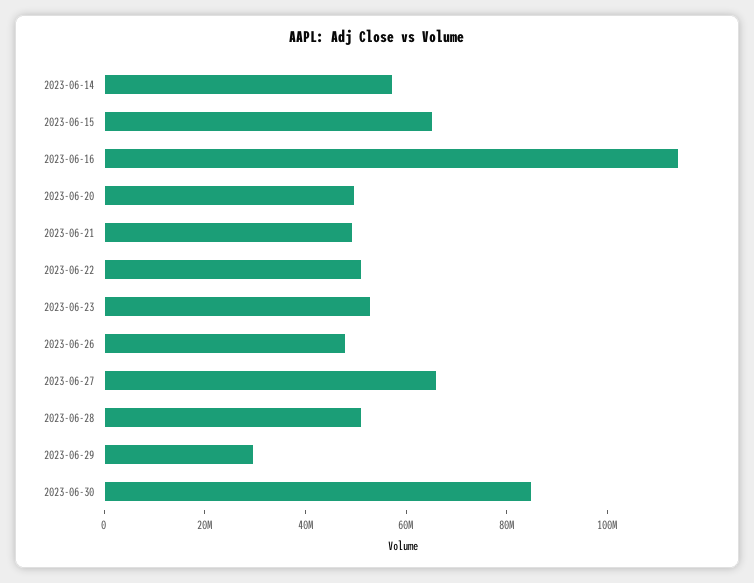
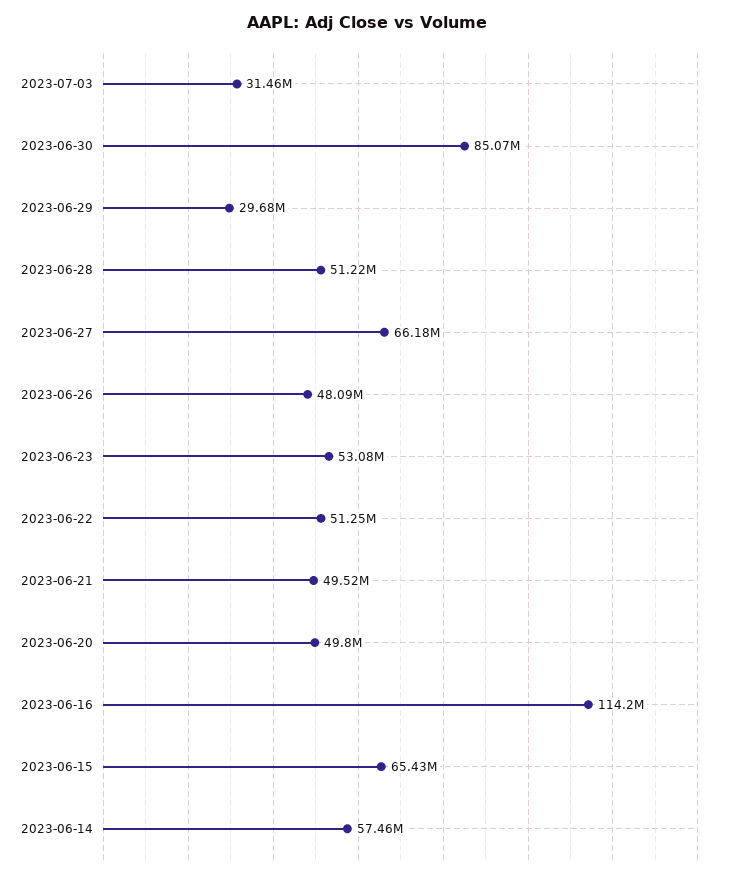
2023-07-03: none -> 31460000

